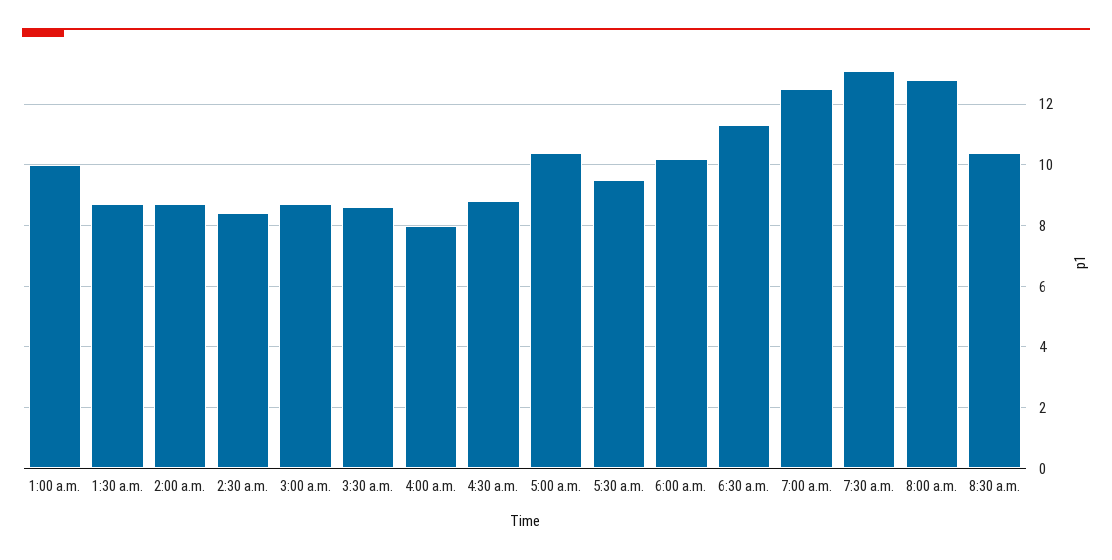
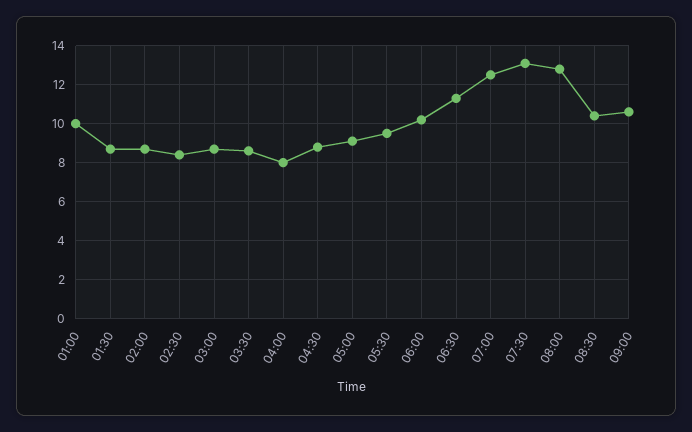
5:00 a.m.: 10.5 -> 9
09:00: none -> 10.5

